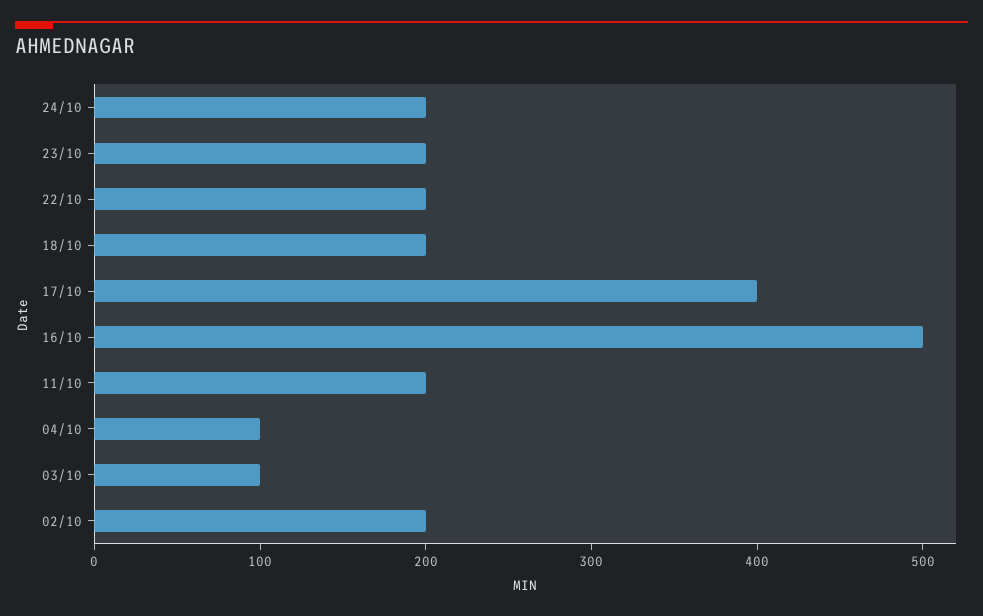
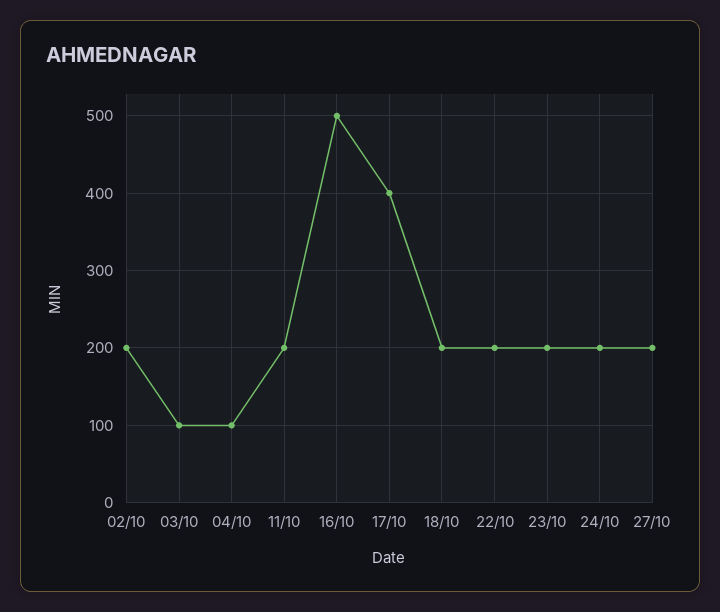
27/10: none -> 200

